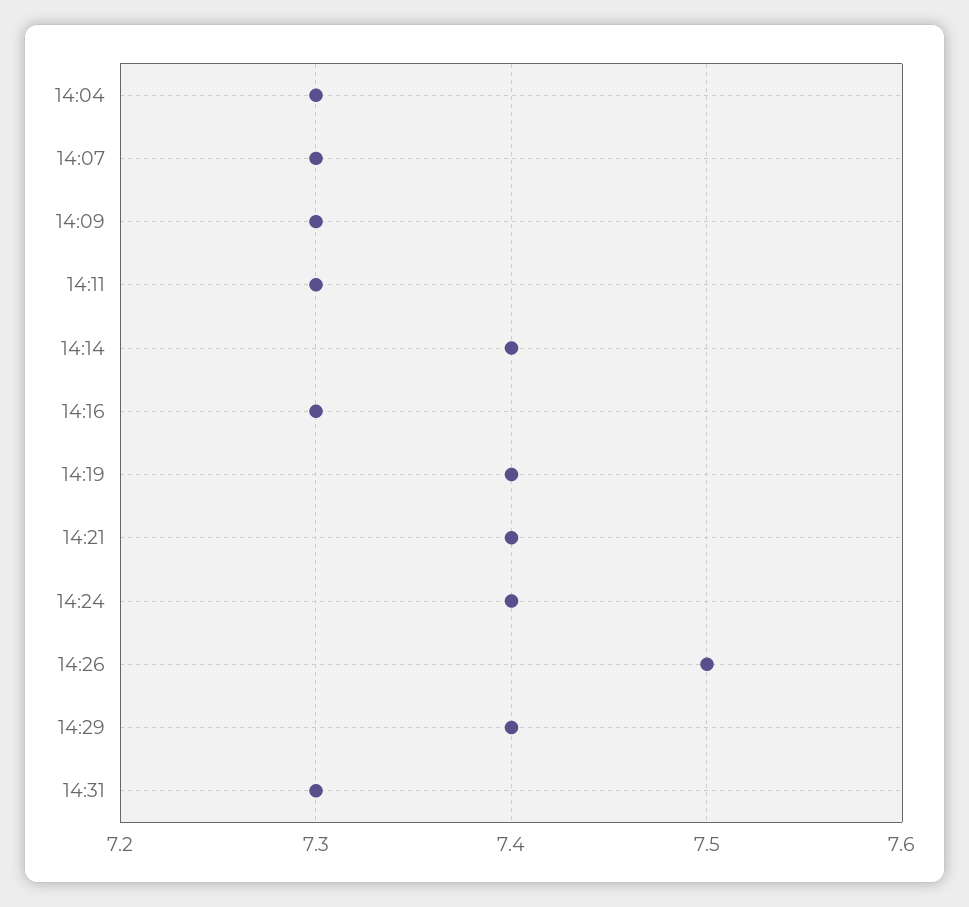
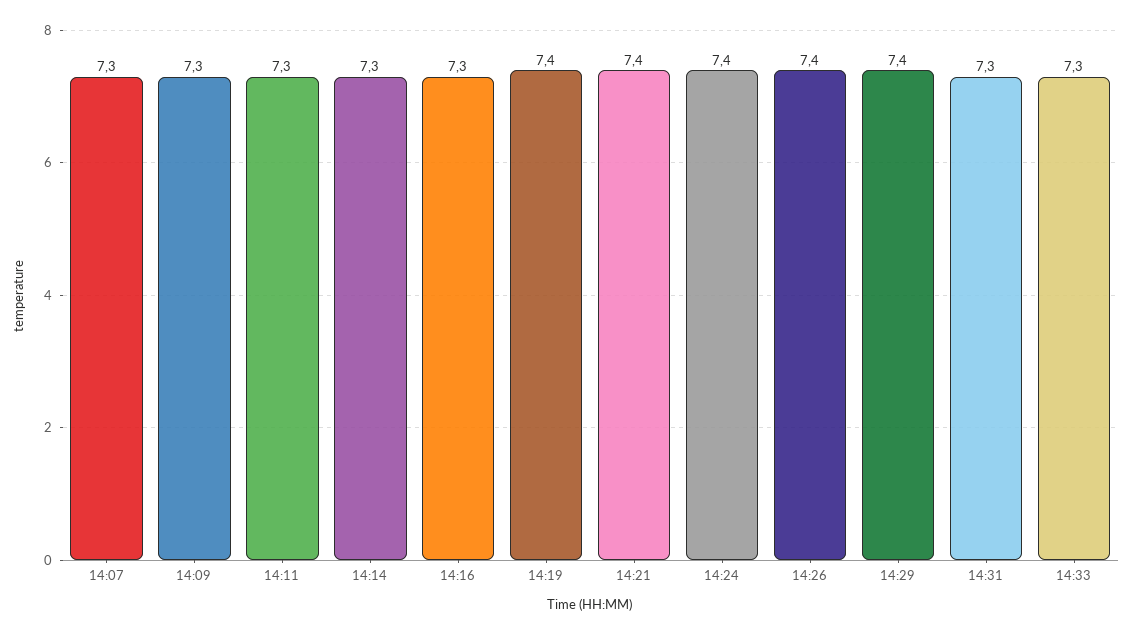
14:04: 7.3 -> none
14:14: 7.4 -> 7.3
14:26: 7.5 -> 7.4
14:33: none -> 7.3

